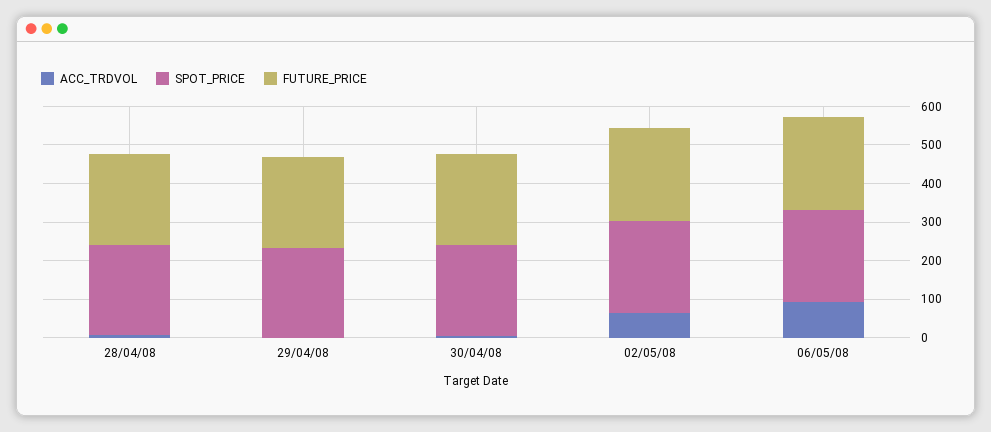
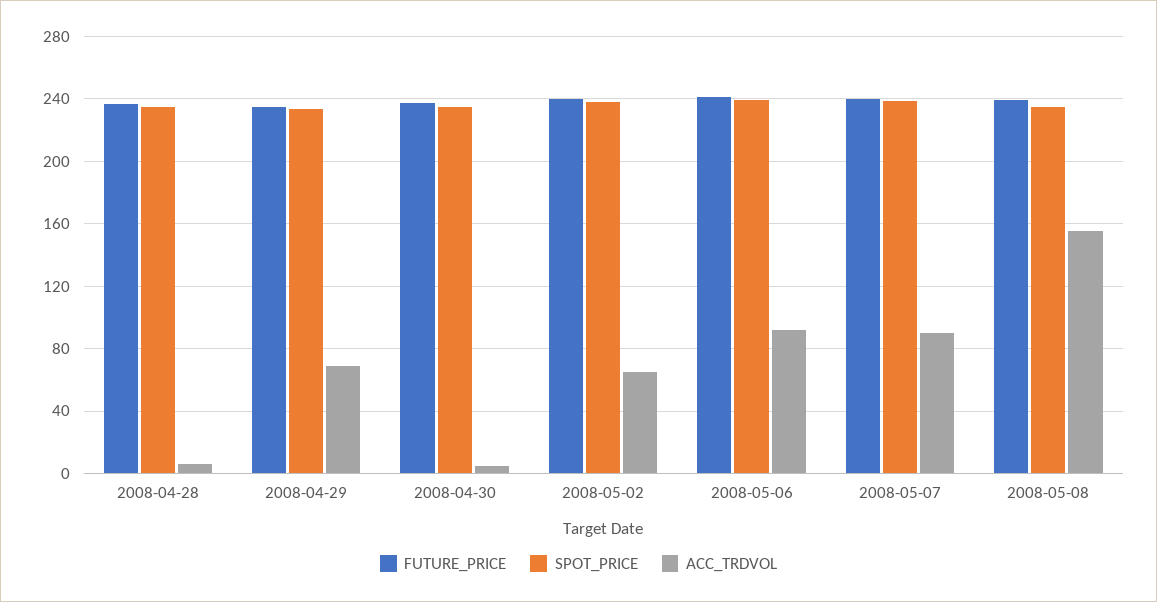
ACC_TRDVOL, 29/04/08: 0 -> 70
FUTURE_PRICE, 2008-05-07: none -> 240
SPOT_PRICE, 2008-05-07: none -> 240
ACC_TRDVOL, 2008-05-07: none -> 90
FUTURE_PRICE, 2008-05-08: none -> 240
SPOT_PRICE, 2008-05-08: none -> 235
ACC_TRDVOL, 2008-05-08: none -> 155

